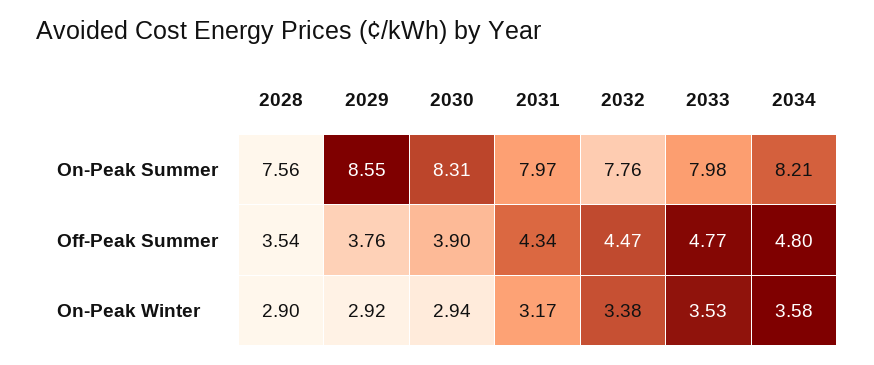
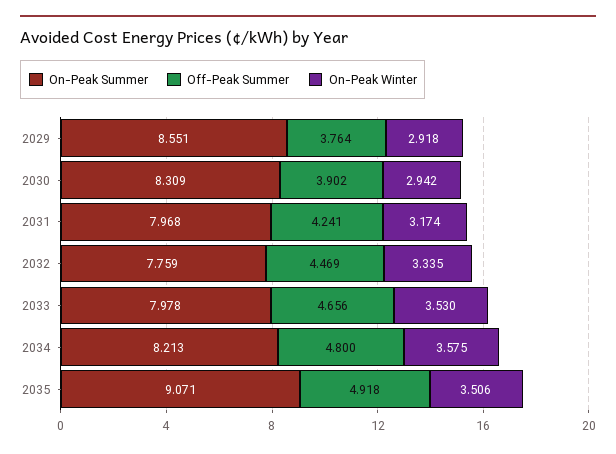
On-Peak Summer, 2028: 7.56 -> none
Off-Peak Summer, 2028: 3.54 -> none
Off-Peak Summer, 2031: 4.34 -> 4.241
Off-Peak Summer, 2033: 4.77 -> 4.656
On-Peak Winter, 2028: 2.9 -> none
On-Peak Winter, 2032: 3.38 -> 3.335
On-Peak Summer, 2035: none -> 9.071
Off-Peak Summer, 2035: none -> 4.918
On-Peak Winter, 2035: none -> 3.506

